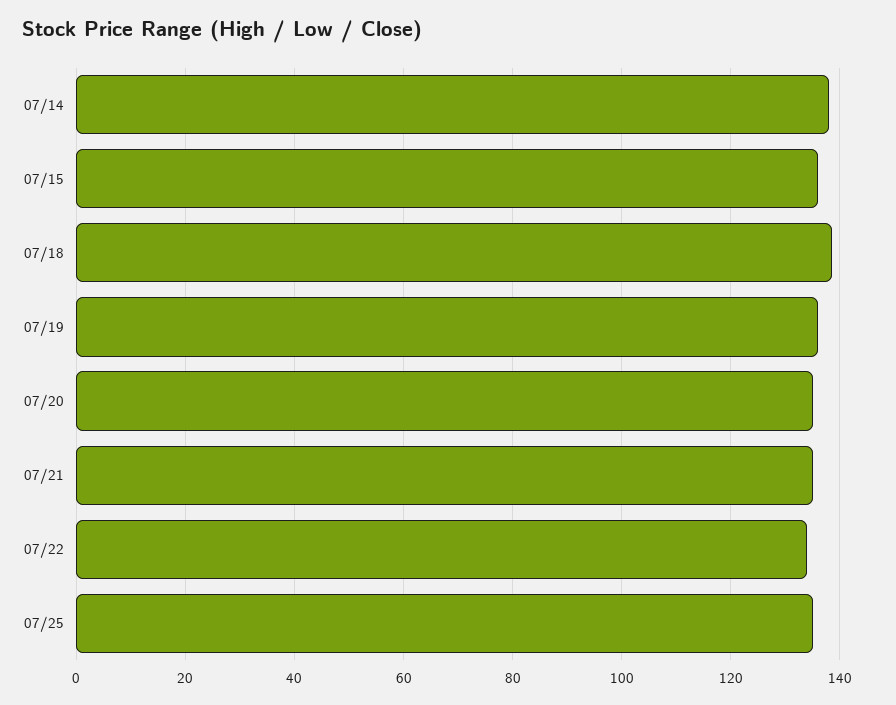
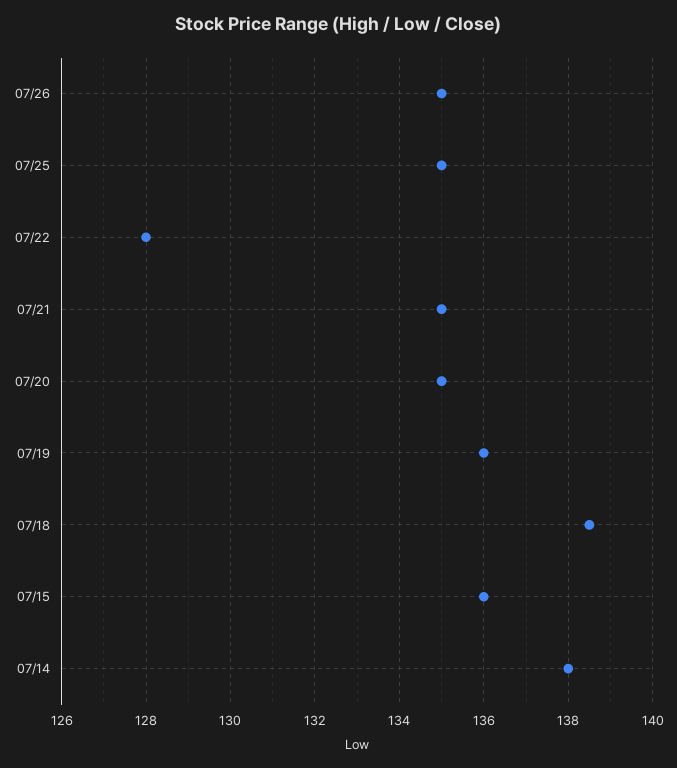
07/22: 134 -> 128
07/26: none -> 135

